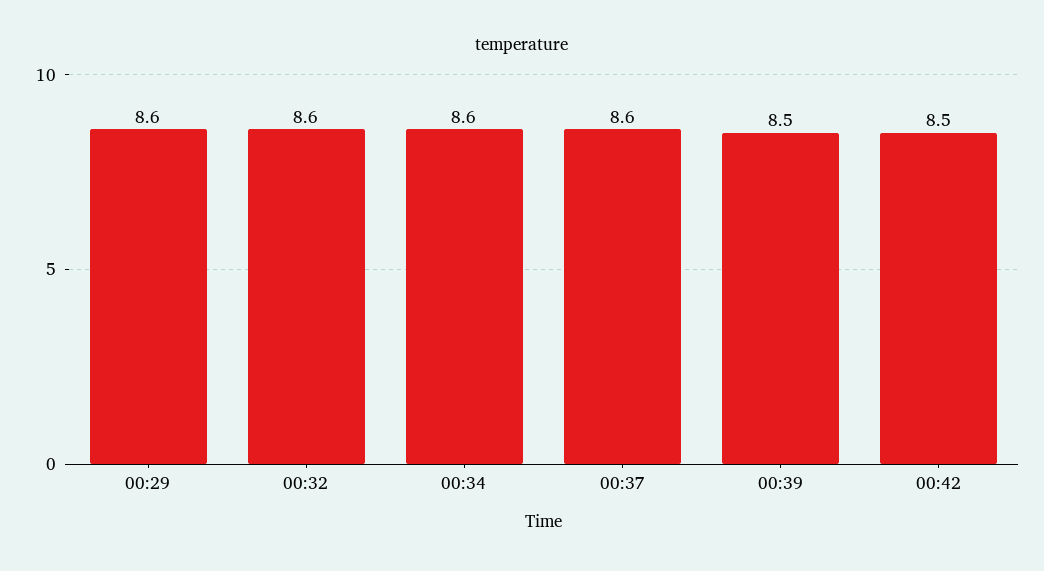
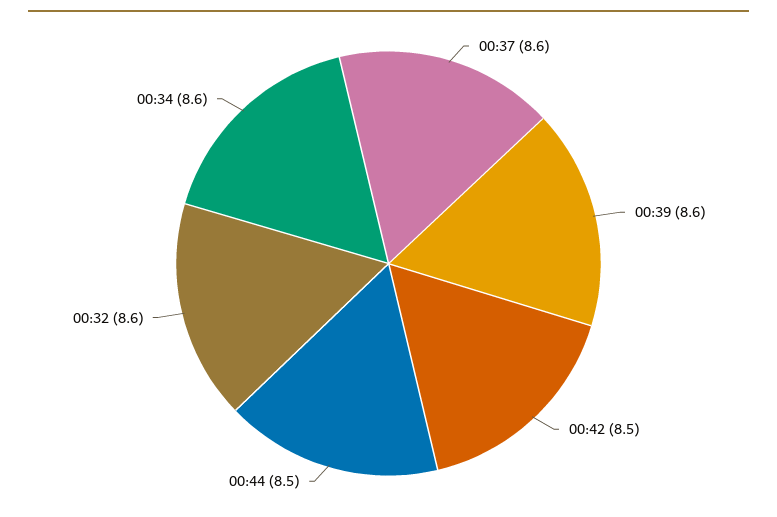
00:29: 8.6 -> none
00:39: 8.5 -> 8.6
00:44: none -> 8.5

